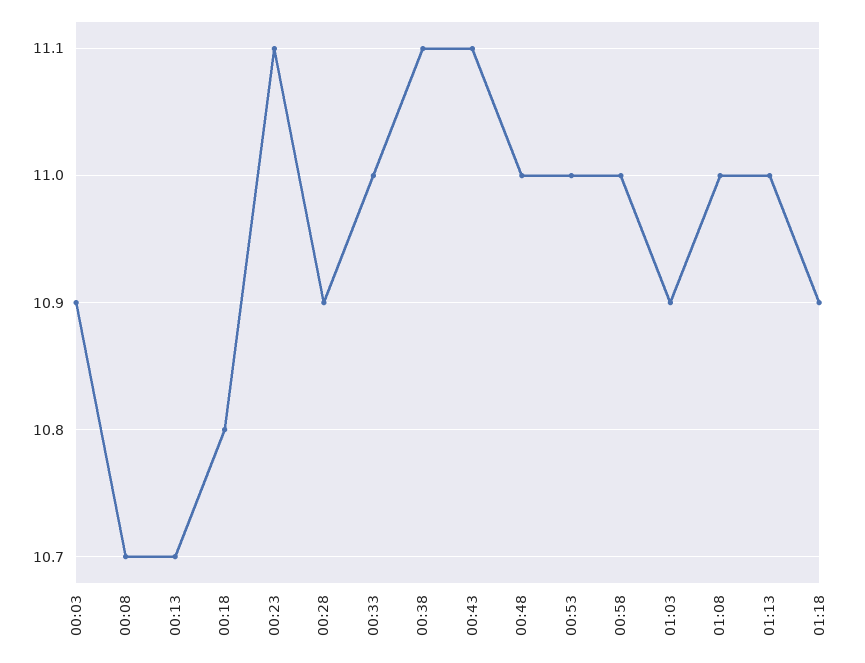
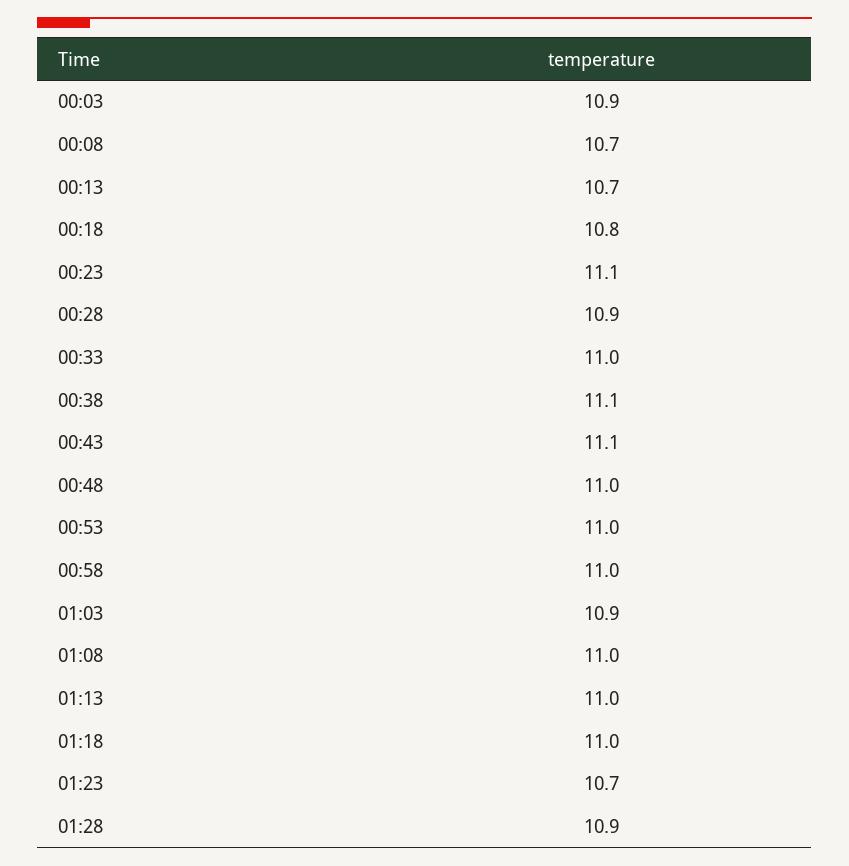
01:18: 10.9 -> 11
01:23: none -> 10.7
01:28: none -> 10.9

